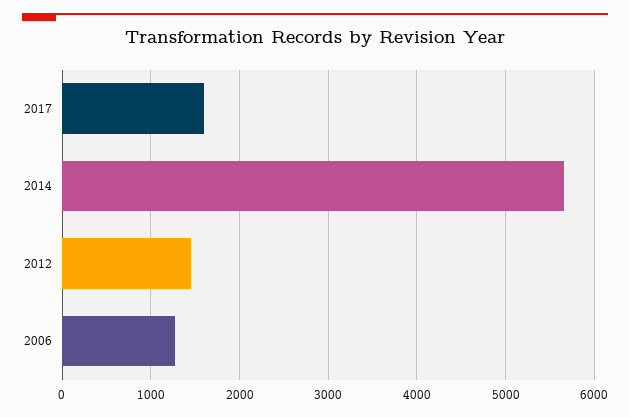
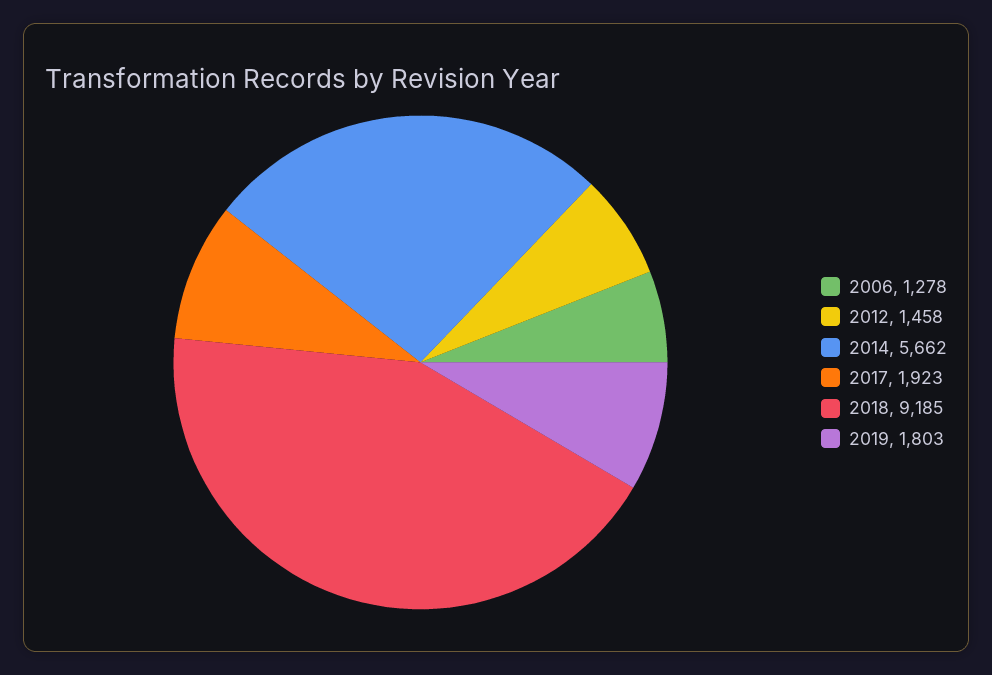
2017: 1600 -> 1923
2018: none -> 9185
2019: none -> 1803

